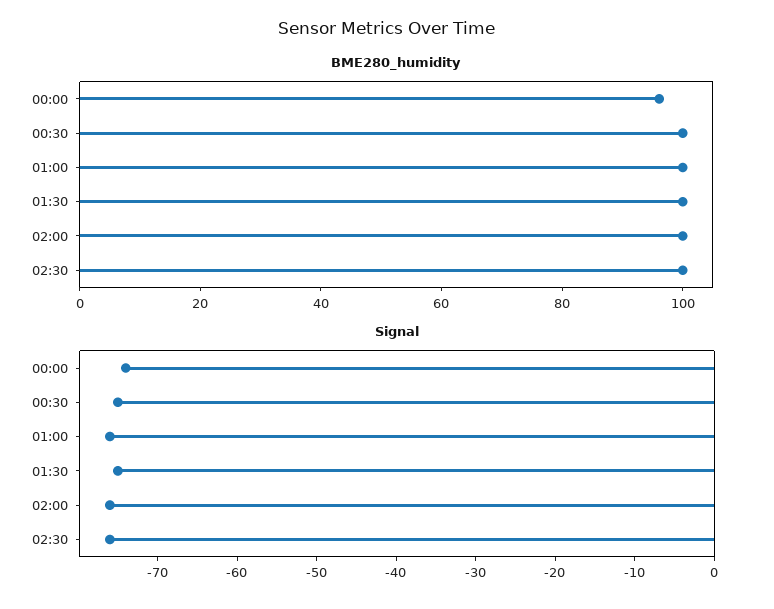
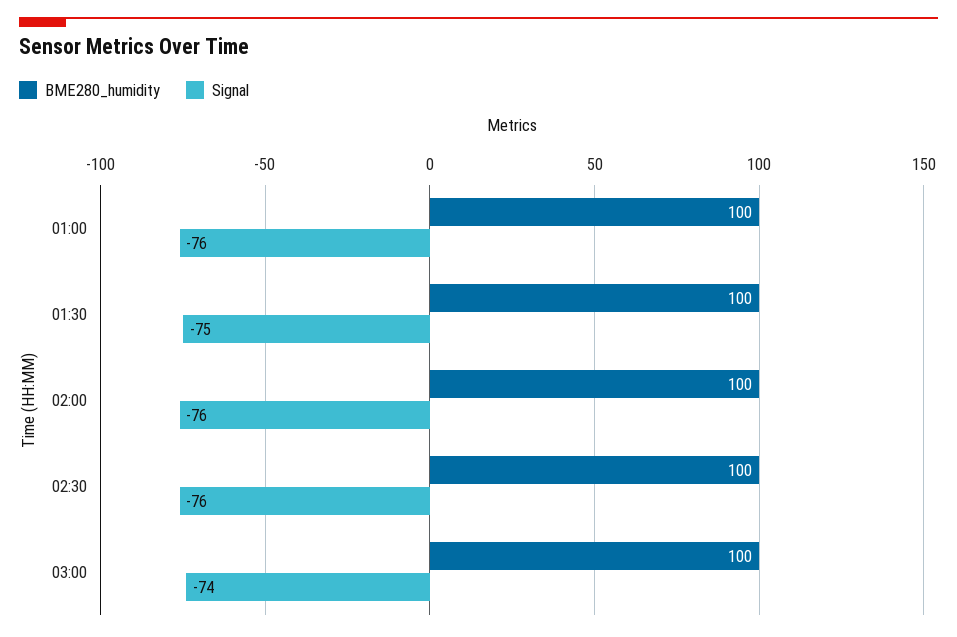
BME280_humidity, 00:00: 95 -> none
BME280_humidity, 00:30: 100 -> none
Signal, 00:00: -75 -> none
Signal, 00:30: -75 -> none
BME280_humidity, 03:00: none -> 100
Signal, 03:00: none -> -74

